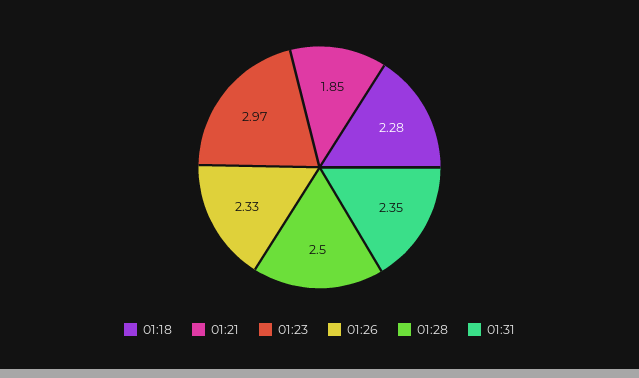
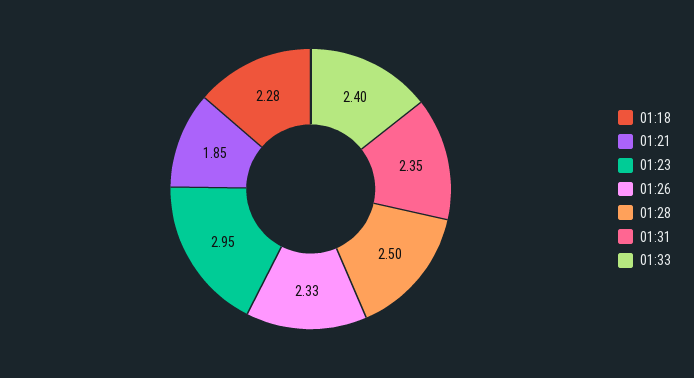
01:23: 2.97 -> 2.95
01:33: none -> 2.4

